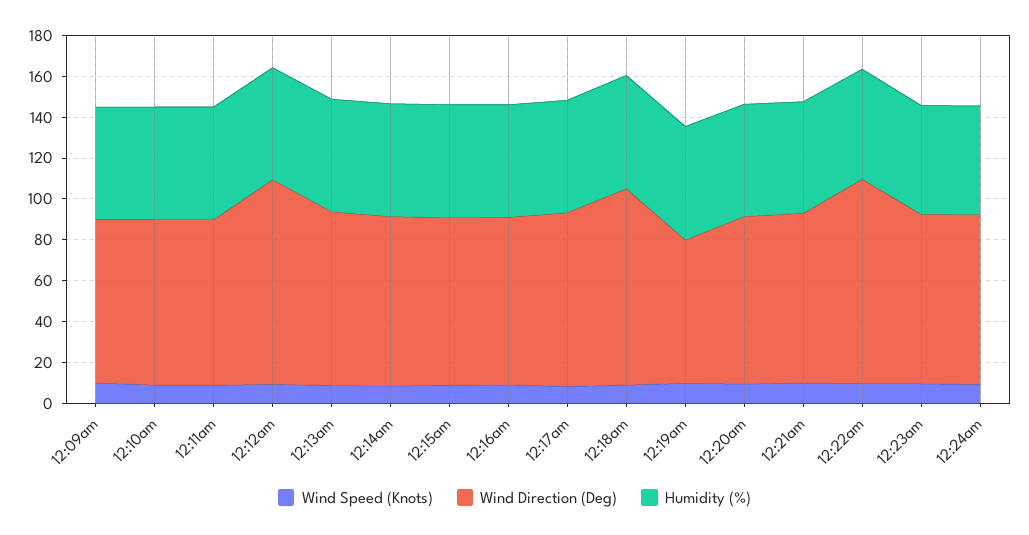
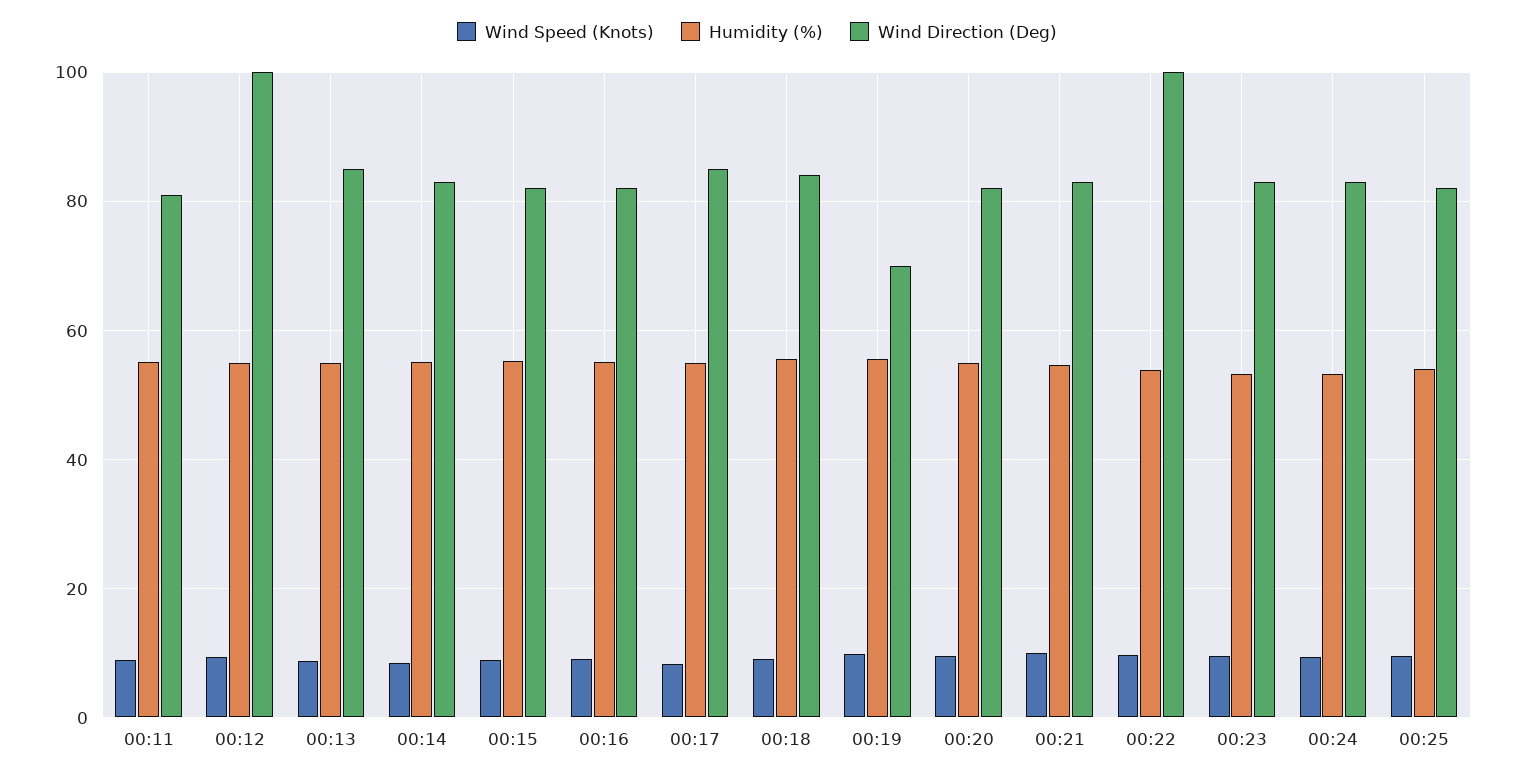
Wind Speed (Knots), 12:09am: 10 -> none
Wind Direction (Deg), 12:09am: 80 -> none
Humidity (%), 12:09am: 55 -> none
Wind Speed (Knots), 12:10am: 10 -> none
Wind Direction (Deg), 12:10am: 80 -> none
Humidity (%), 12:10am: 55 -> none
Wind Direction (Deg), 12:18am: 95 -> 84
Wind Speed (Knots), 00:25: none -> 10
Humidity (%), 00:25: none -> 54
Wind Direction (Deg), 00:25: none -> 82

